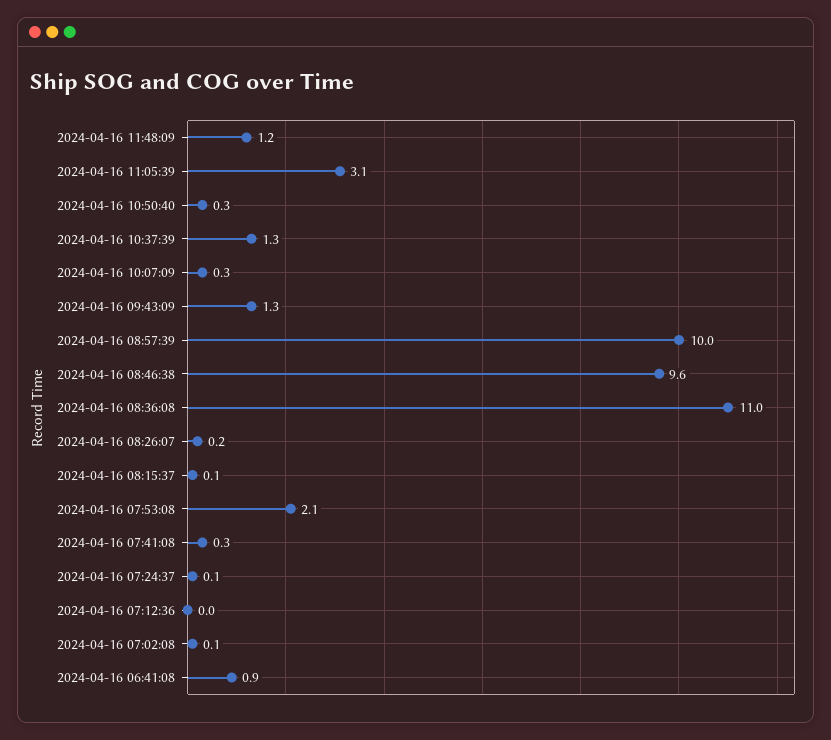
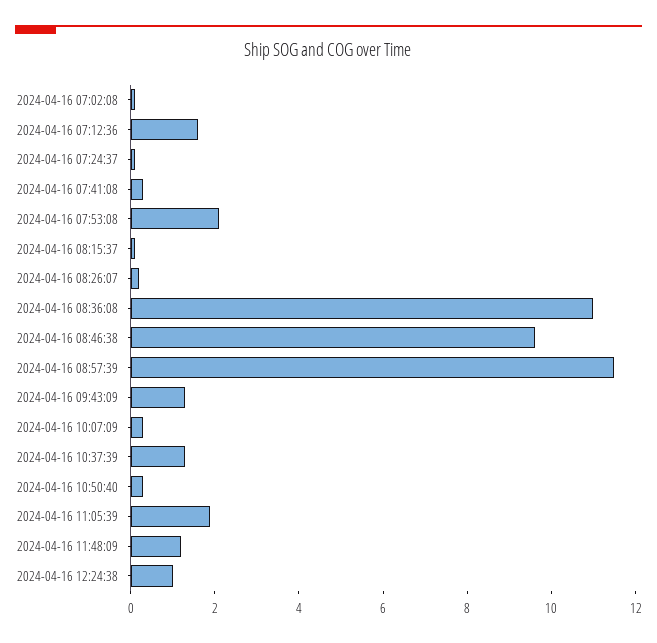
2024-04-16 11:05:39: 3.1 -> 2
2024-04-16 08:57:39: 10 -> 11.5
2024-04-16 07:12:36: 0 -> 1.5
2024-04-16 06:41:08: 0.9 -> none
2024-04-16 12:24:38: none -> 1

